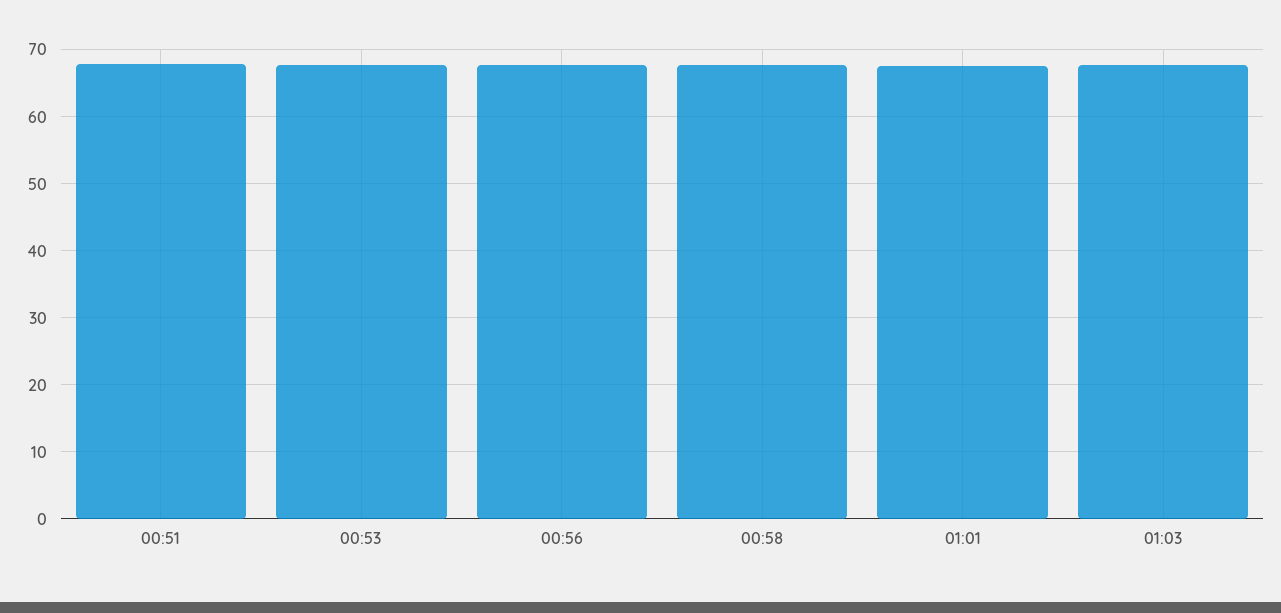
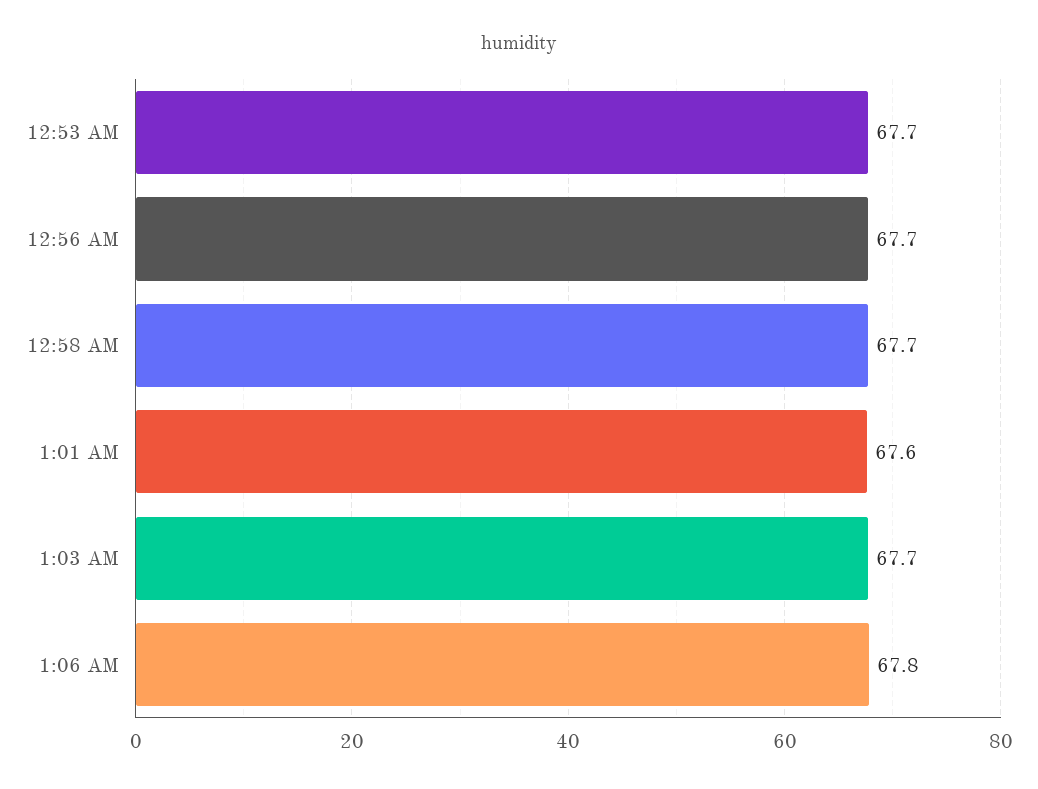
00:51: 68 -> none
1:06 AM: none -> 67.8

